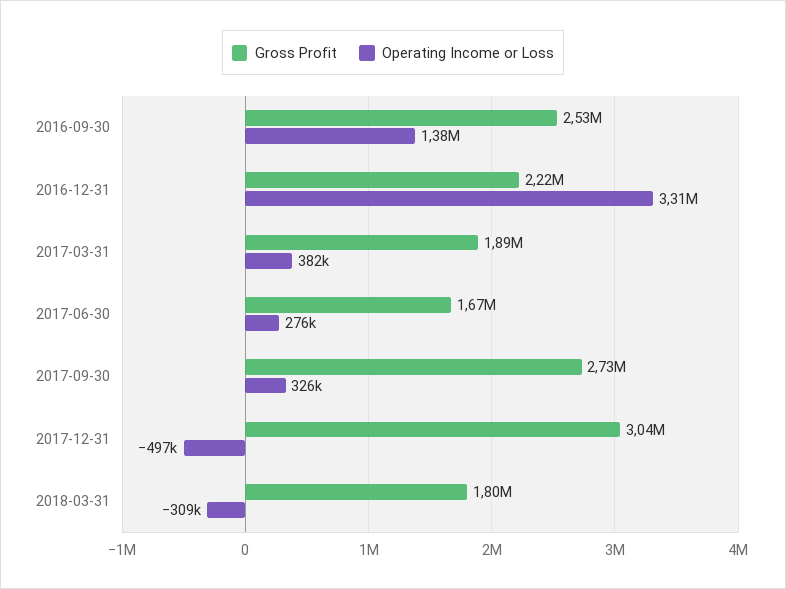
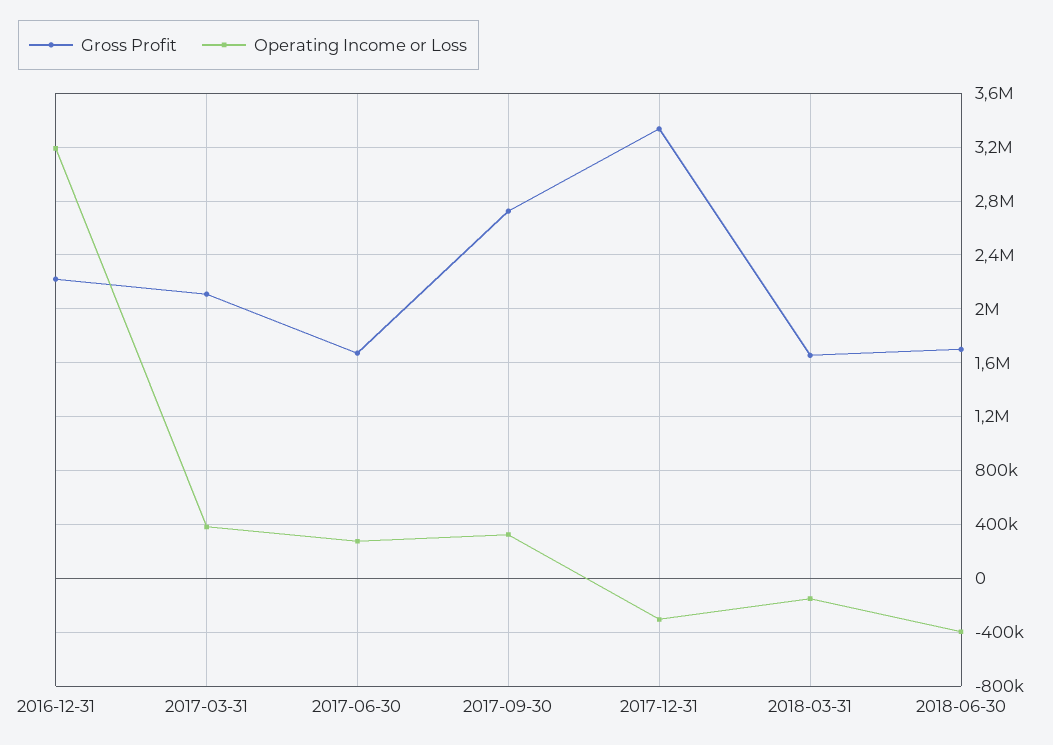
Gross Profit, 2016-09-30: 2530000 -> none
Operating Income or Loss, 2016-09-30: 1380000 -> none
Operating Income or Loss, 2016-12-31: 3310000 -> 3200000
Gross Profit, 2017-03-31: 1890000 -> 2100000
Gross Profit, 2017-12-31: 3040000 -> 3350000
Operating Income or Loss, 2017-12-31: -497000 -> -300000
Gross Profit, 2018-03-31: 1800000 -> 1650000
Operating Income or Loss, 2018-03-31: -309000 -> -150000
Gross Profit, 2018-06-30: none -> 1700000
Operating Income or Loss, 2018-06-30: none -> -400000

